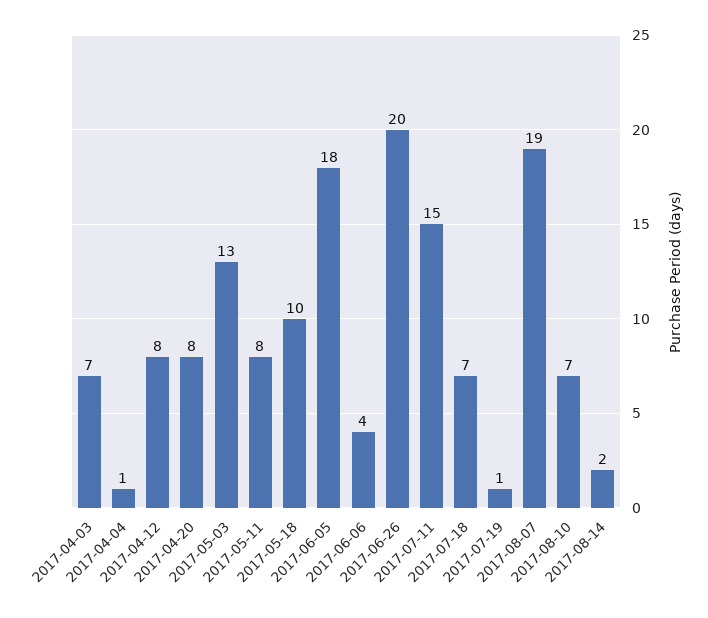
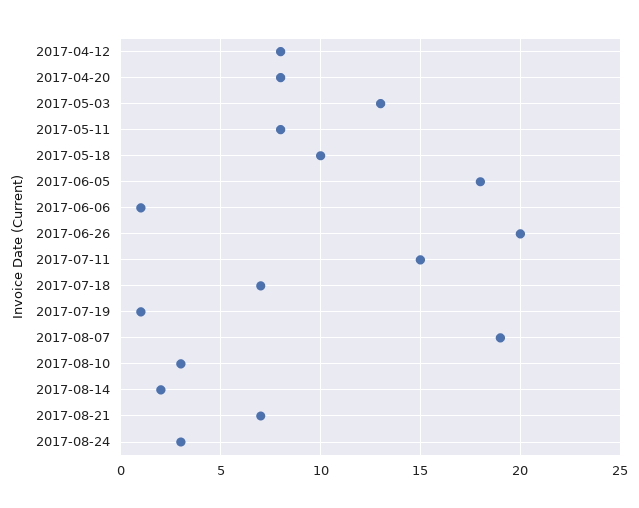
2017-04-03: 7 -> none
2017-04-04: 1 -> none
2017-06-06: 4 -> 1
2017-08-10: 7 -> 3
2017-08-21: none -> 7
2017-08-24: none -> 3

